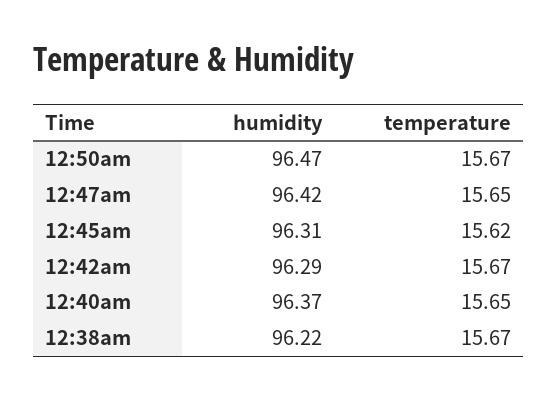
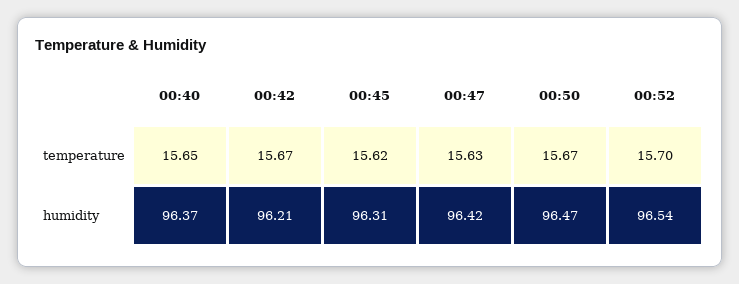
temperature, 12:47am: 15.65 -> 15.63
humidity, 12:42am: 96.29 -> 96.21
humidity, 12:38am: 96.22 -> none
temperature, 12:38am: 15.67 -> none
temperature, 00:52: none -> 15.7
humidity, 00:52: none -> 96.54

